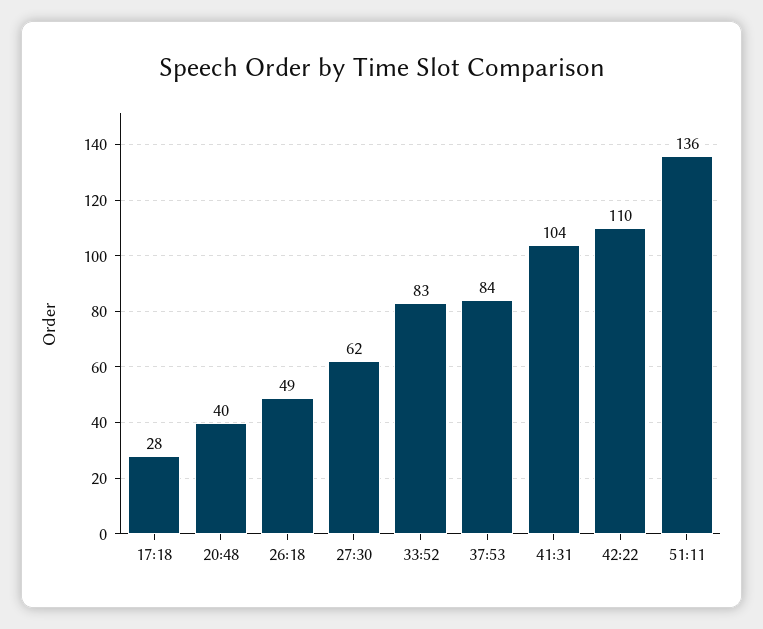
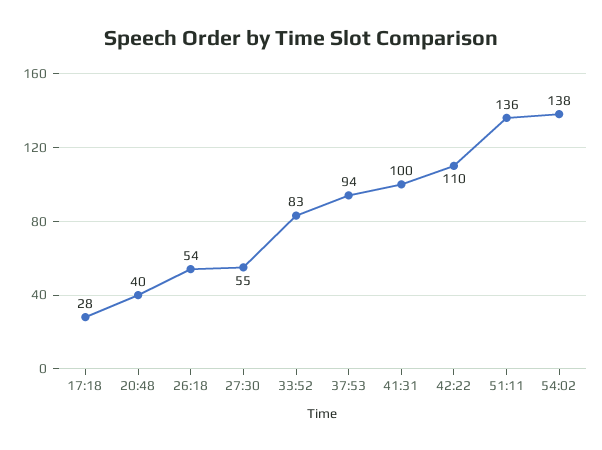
26:18: 49 -> 54
27:30: 62 -> 55
37:53: 84 -> 94
41:31: 104 -> 100
54:02: none -> 138

